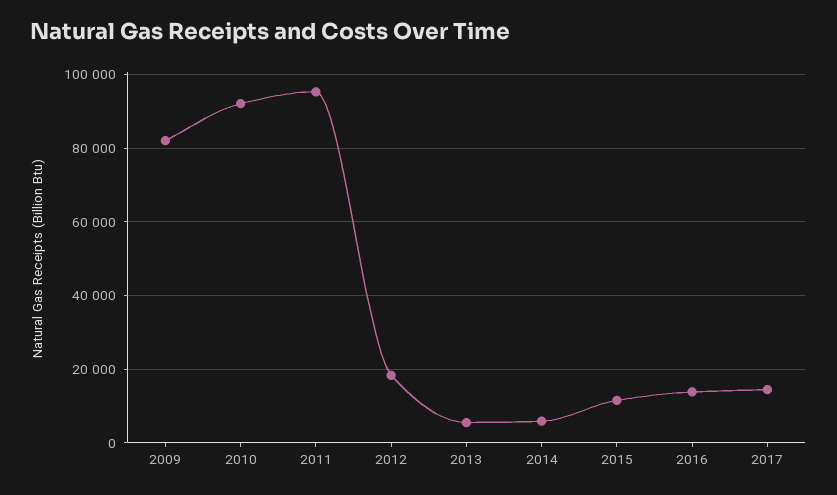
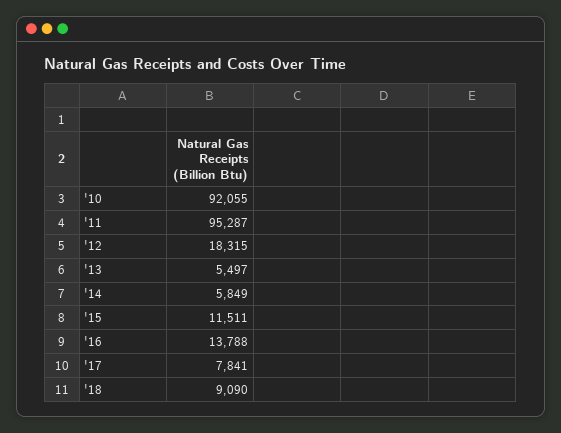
2009: 82000 -> none
2017: 14000 -> 7841
'18: none -> 9090

